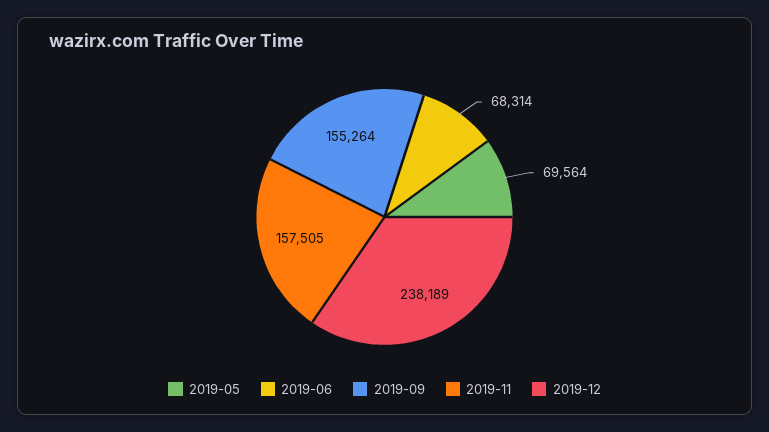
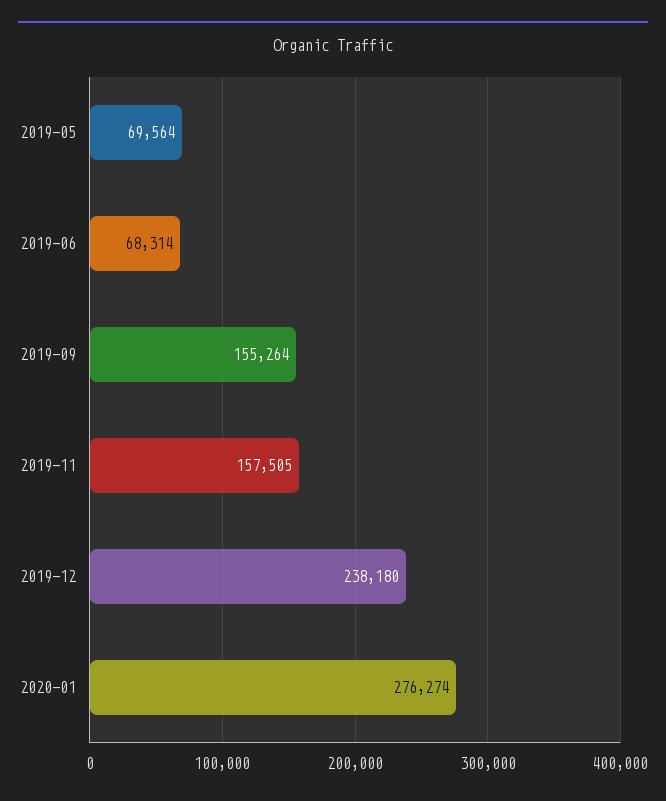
2019-12: 238189 -> 238180
2020-01: none -> 276274

